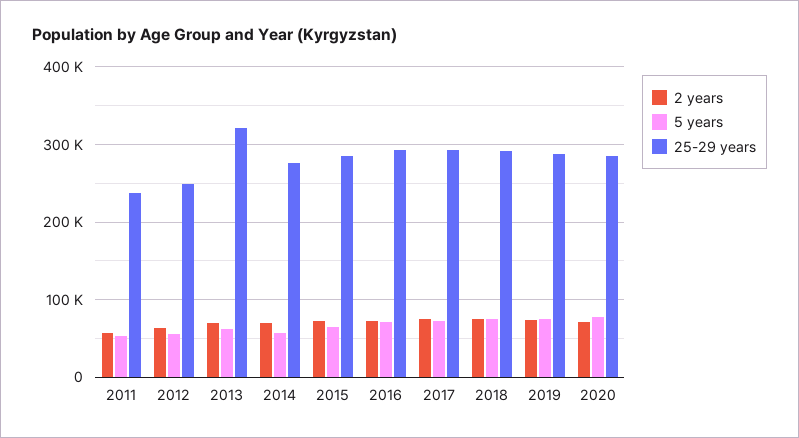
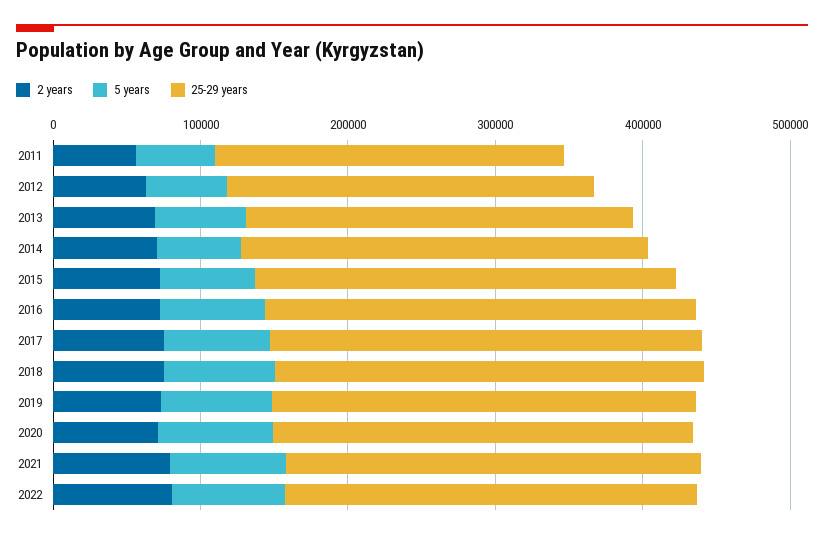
25-29 years, 2013: 320000 -> 260000
2 years, 2021: none -> 80000
5 years, 2021: none -> 80000
25-29 years, 2021: none -> 280000
2 years, 2022: none -> 80000
5 years, 2022: none -> 80000
25-29 years, 2022: none -> 280000

